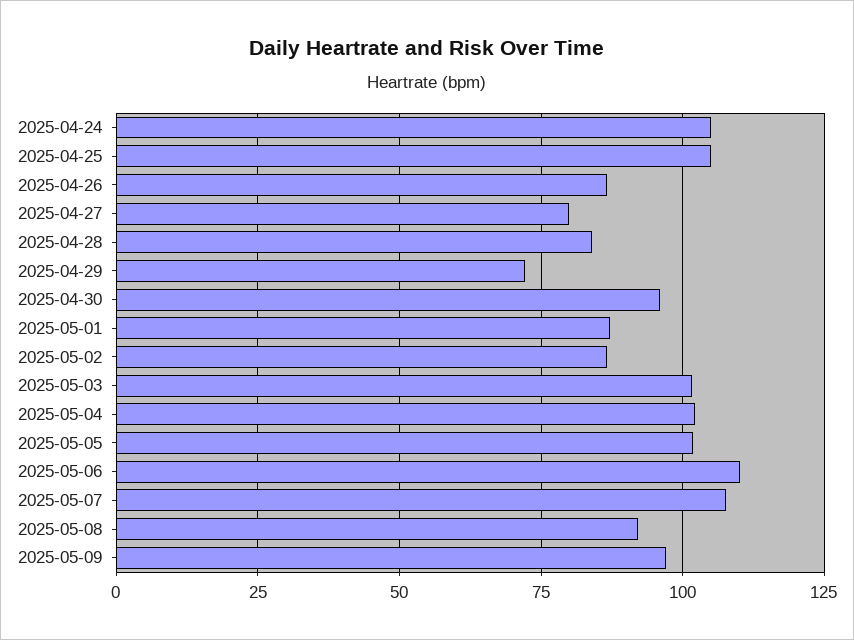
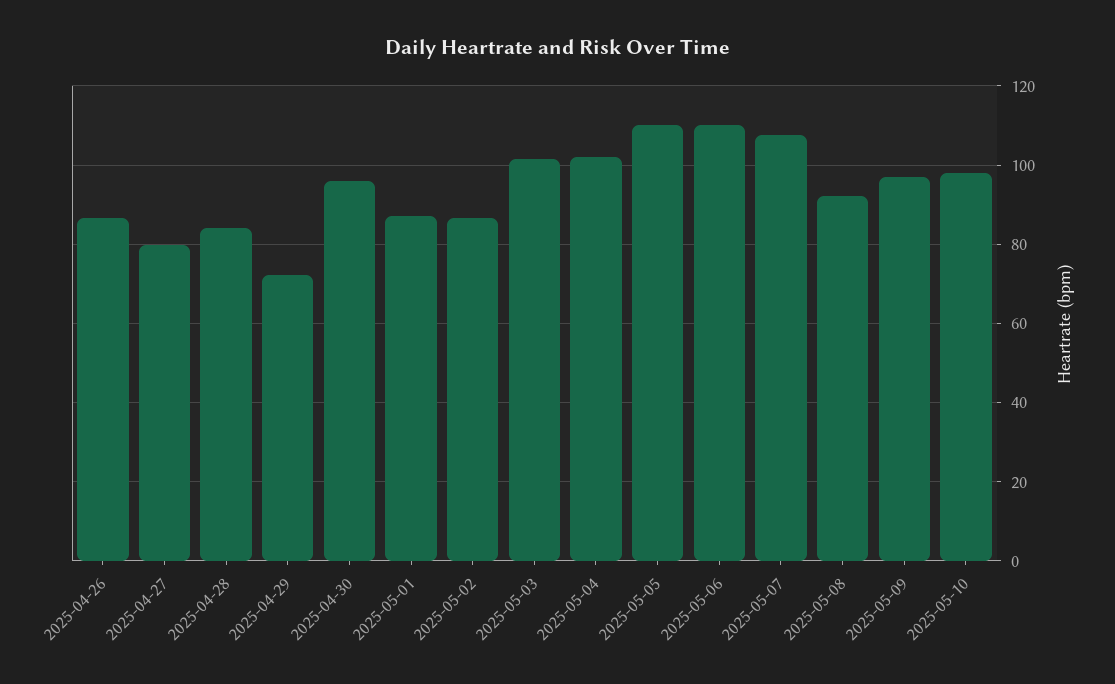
2025-04-24: 105 -> none
2025-04-25: 105 -> none
2025-05-05: 102.5 -> 110
2025-05-10: none -> 98

